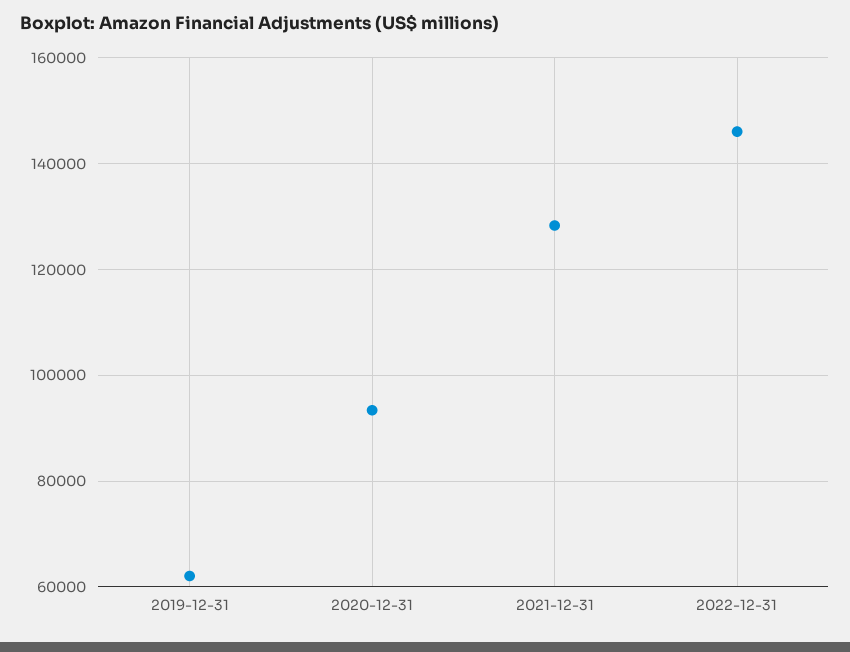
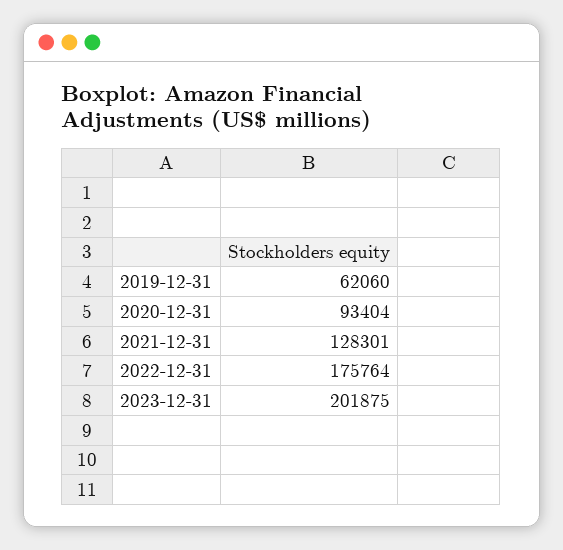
2022-12-31: 146000 -> 175764
2023-12-31: none -> 201875

